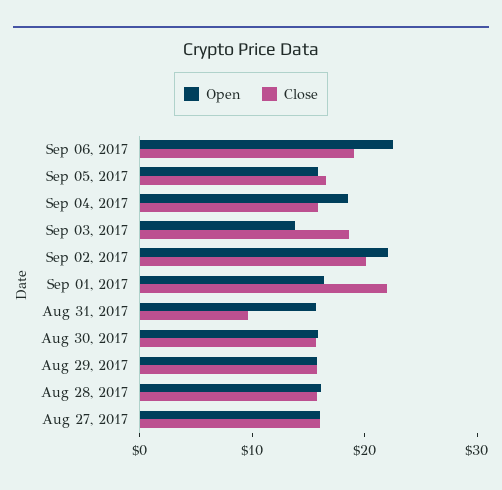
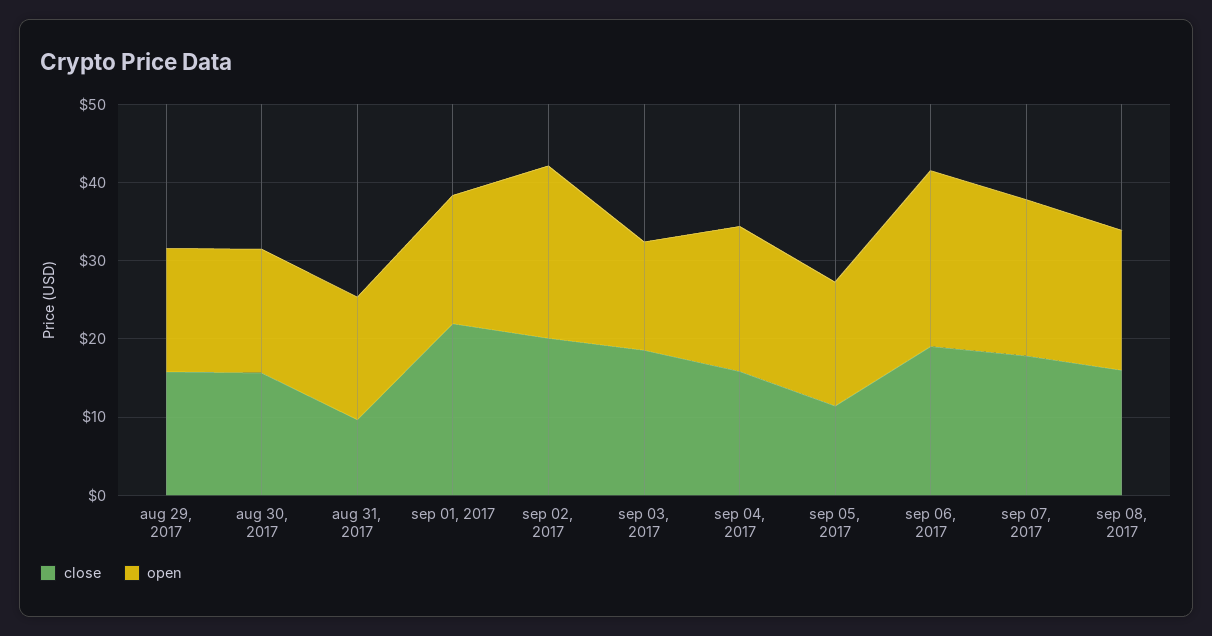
Close, Sep 05, 2017: 16 -> 12
Open, Aug 28, 2017: 16 -> none
Close, Aug 28, 2017: 16 -> none
Open, Aug 27, 2017: 16 -> none
Close, Aug 27, 2017: 16 -> none
Close, sep 07, 2017: none -> 18
Open, sep 07, 2017: none -> 20
Close, sep 08, 2017: none -> 16
Open, sep 08, 2017: none -> 18

